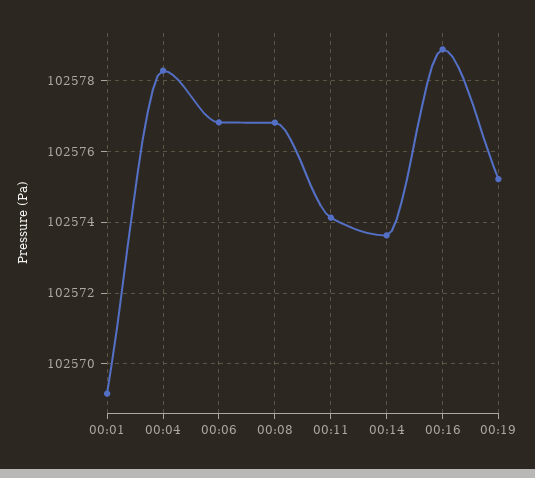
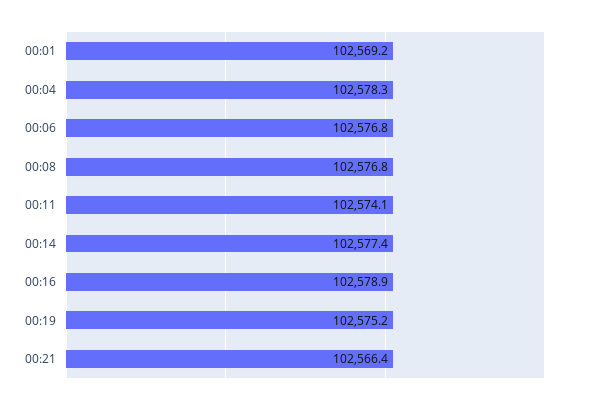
00:14: 102573.6 -> 102577.4
00:21: none -> 102566.4

